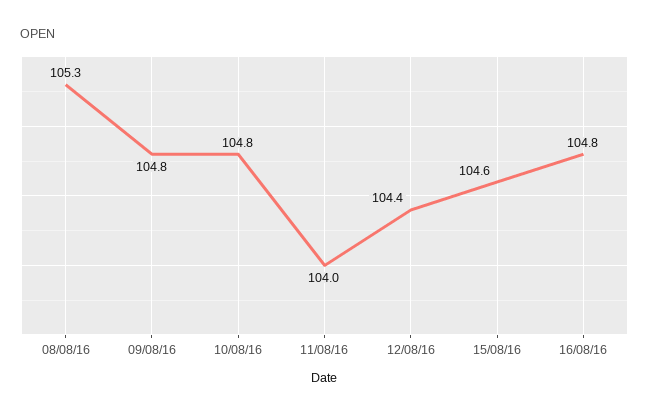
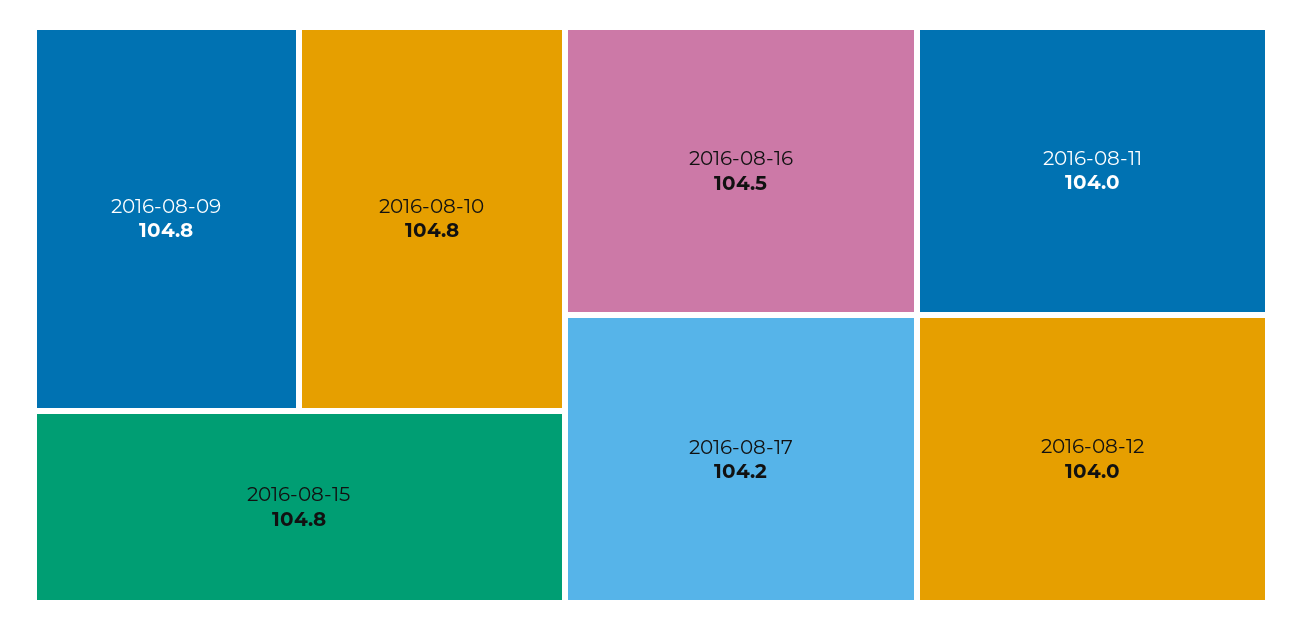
08/08/16: 105.3 -> none
12/08/16: 104.4 -> 104
15/08/16: 104.6 -> 104.8
16/08/16: 104.8 -> 104.5
2016-08-17: none -> 104.2

